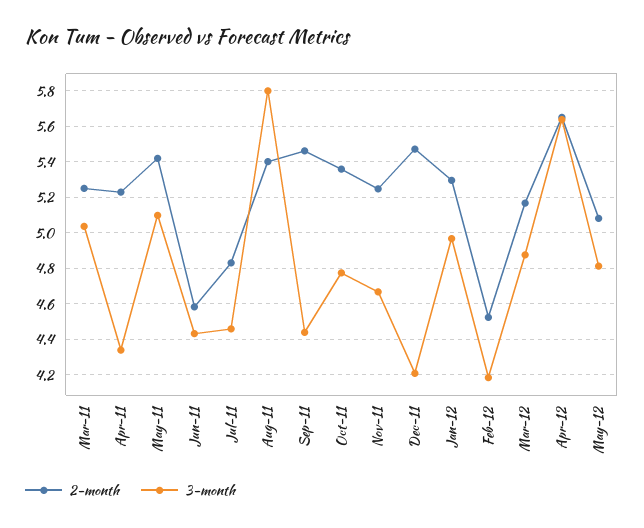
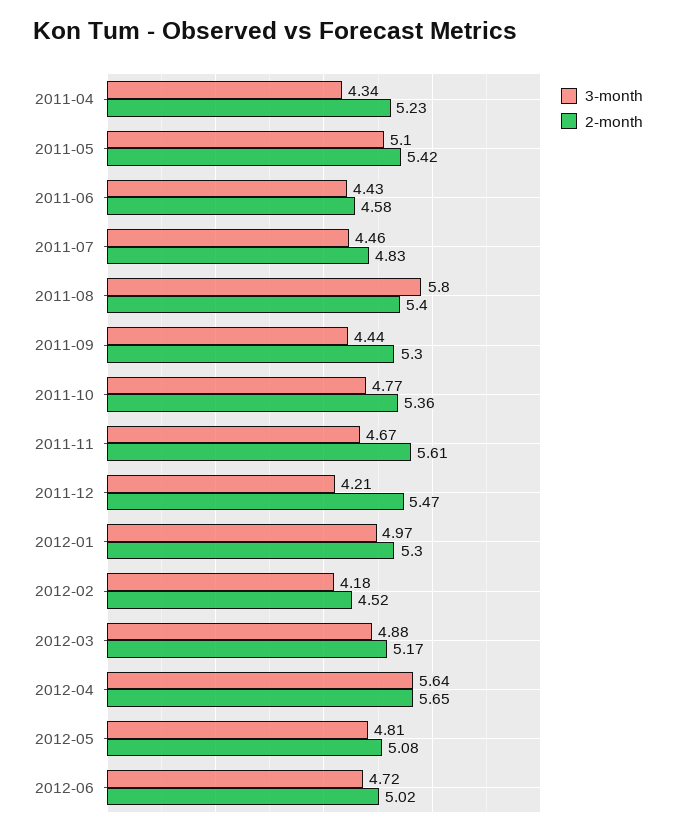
2-month, Mar-11: 5.25 -> none
3-month, Mar-11: 5.05 -> none
2-month, Sep-11: 5.45 -> 5.3
2-month, Nov-11: 5.25 -> 5.61
3-month, 2012-06: none -> 4.72
2-month, 2012-06: none -> 5.02

